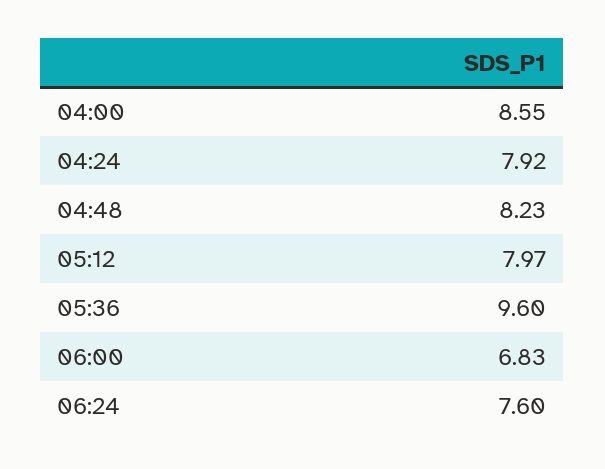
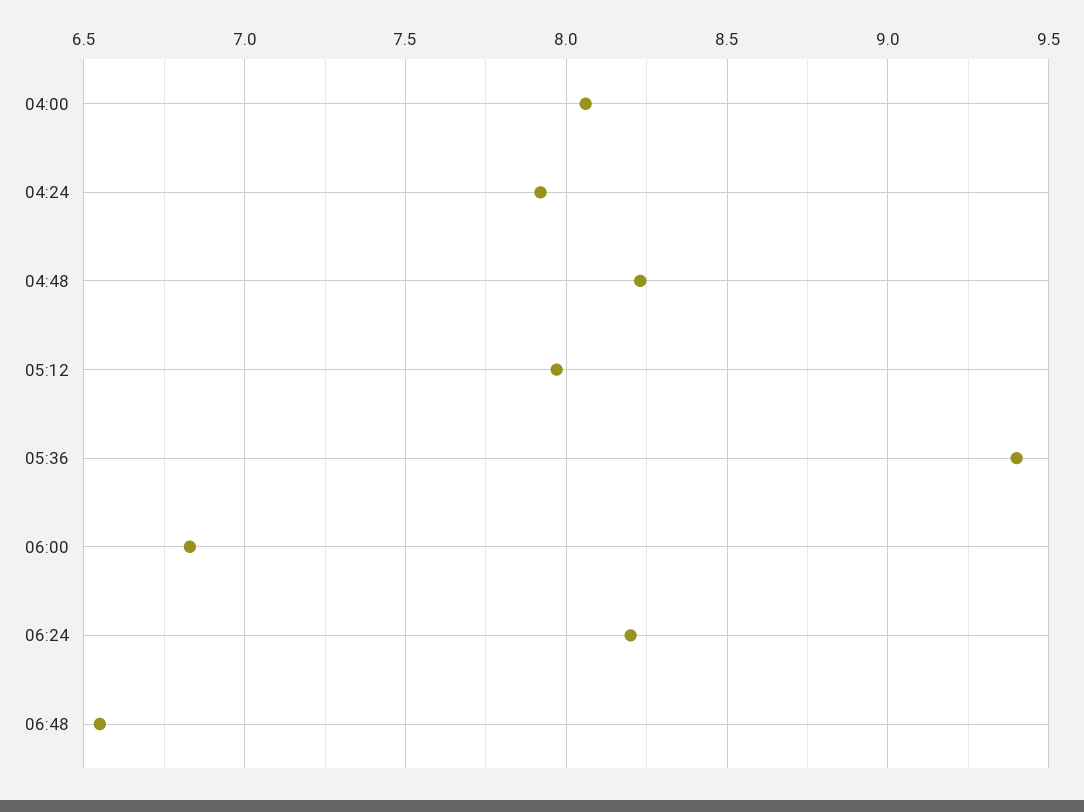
04:00: 8.55 -> 8.05
05:36: 9.6 -> 9.4
06:24: 7.6 -> 8.2
06:48: none -> 6.55

